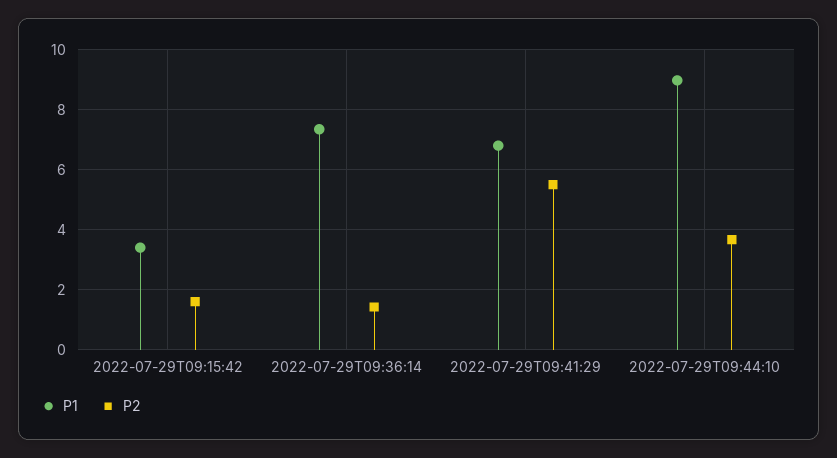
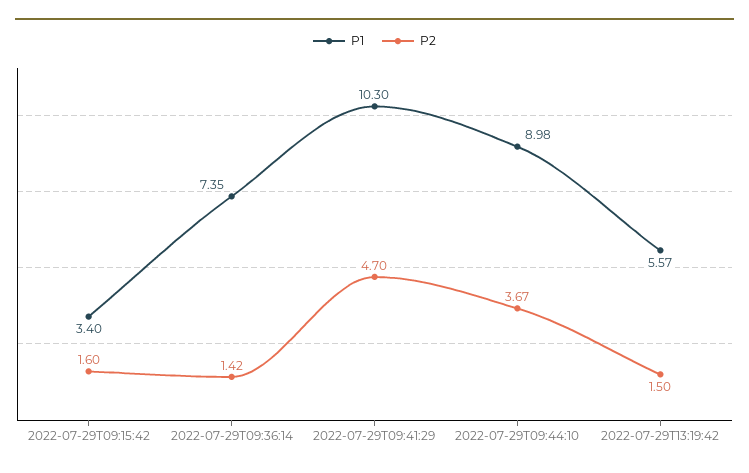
P1, 2022-07-29T09:41:29: 6.75 -> 10.3
P2, 2022-07-29T09:41:29: 5.5 -> 4.7
P1, 2022-07-29T13:19:42: none -> 5.57
P2, 2022-07-29T13:19:42: none -> 1.5

